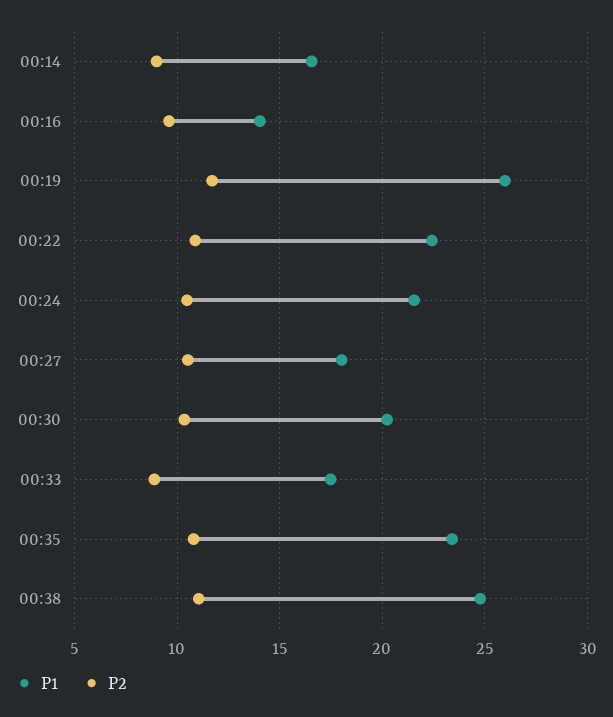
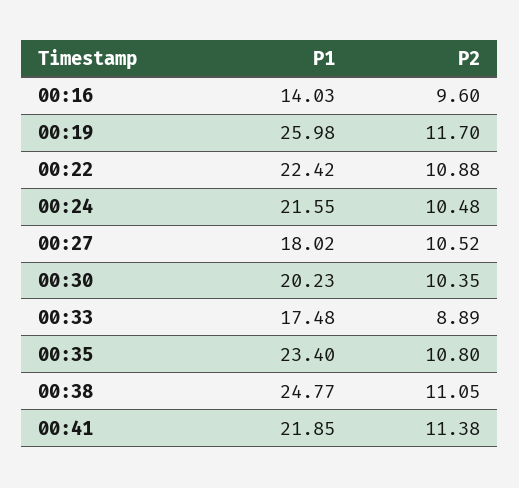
P1, 00:14: 16.5 -> none
P2, 00:14: 9 -> none
P1, 00:41: none -> 21.85
P2, 00:41: none -> 11.38

